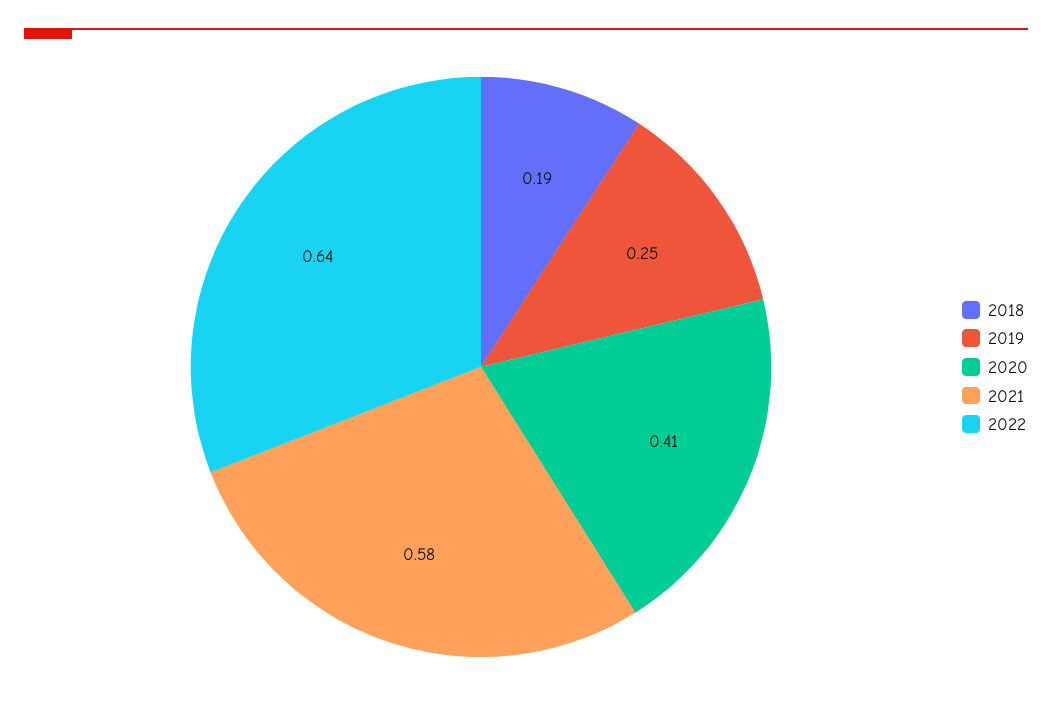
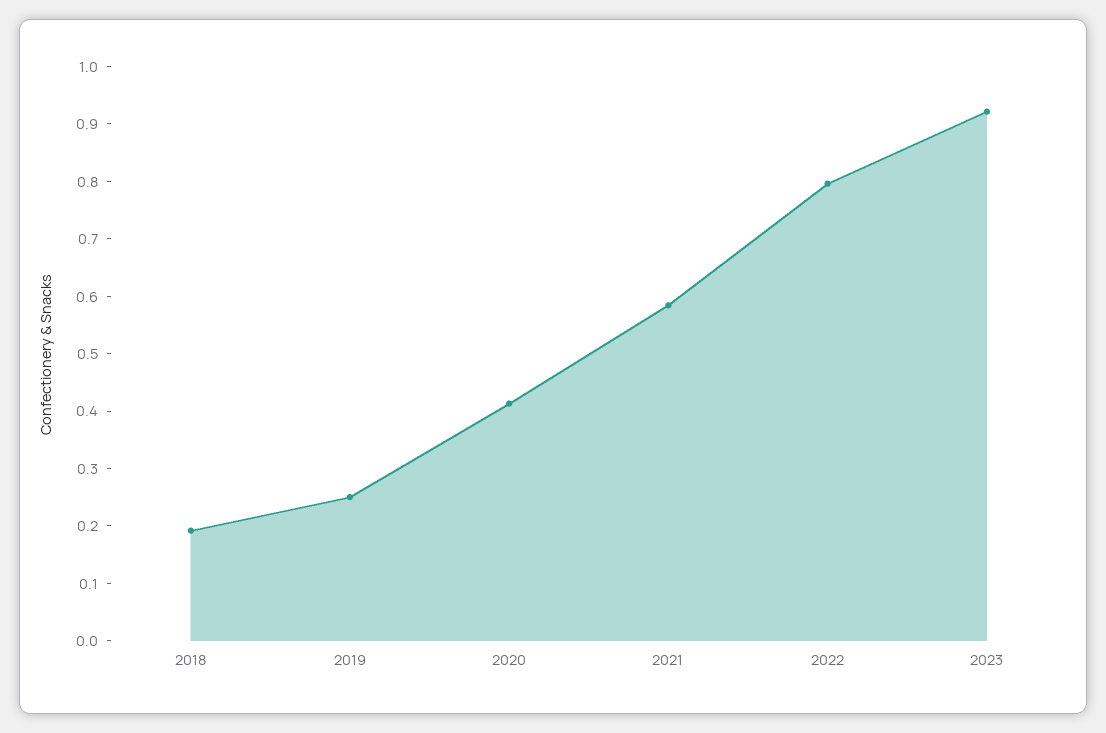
2022: 0.64 -> 0.8
2023: none -> 0.92

